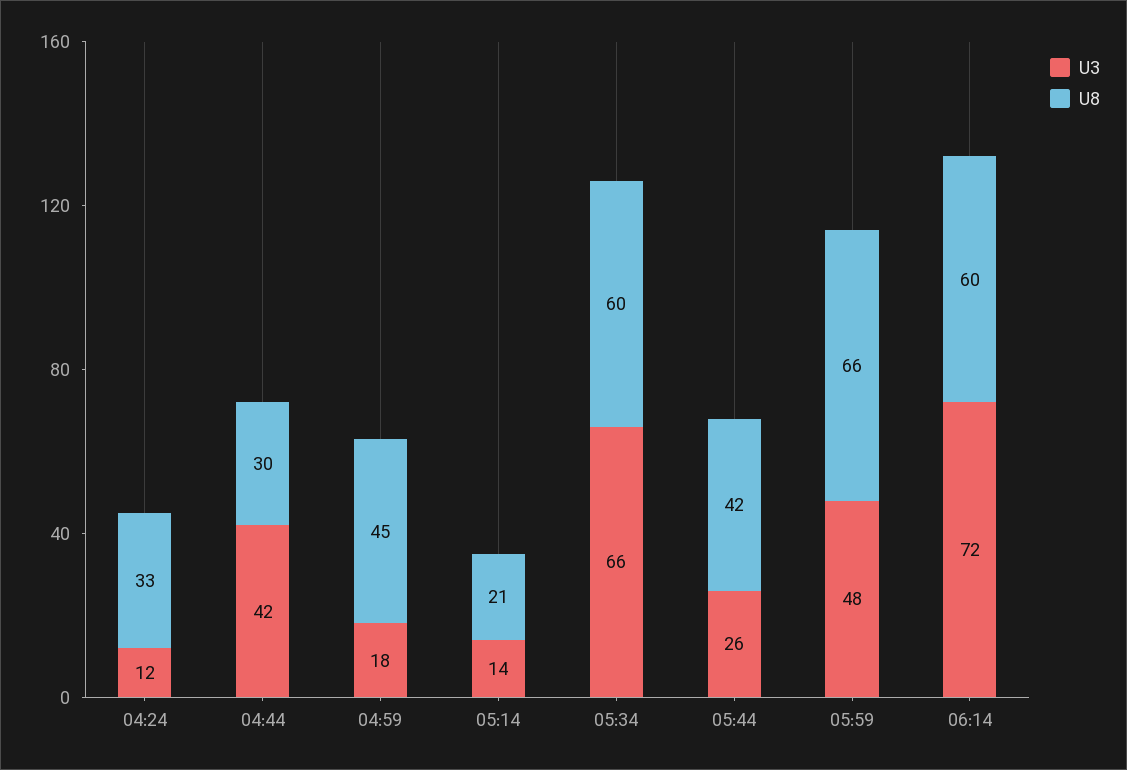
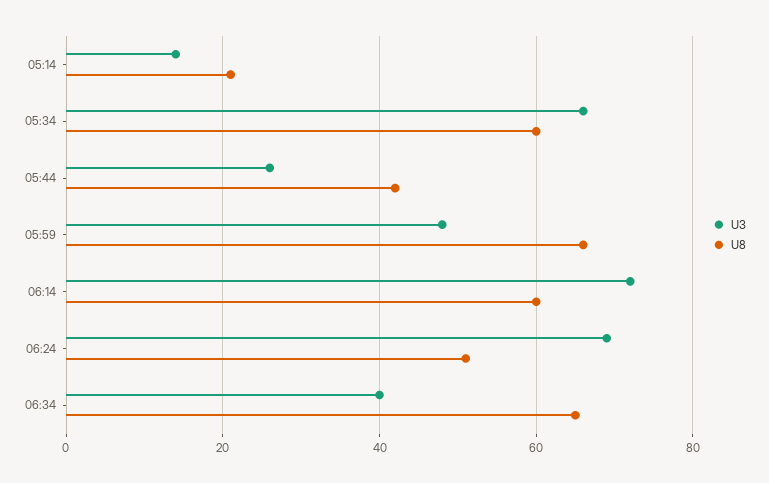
U3, 04:24: 12 -> none
U8, 04:24: 33 -> none
U3, 04:44: 42 -> none
U8, 04:44: 30 -> none
U3, 04:59: 18 -> none
U8, 04:59: 45 -> none
U3, 06:24: none -> 70
U8, 06:24: none -> 50
U3, 06:34: none -> 40
U8, 06:34: none -> 65

